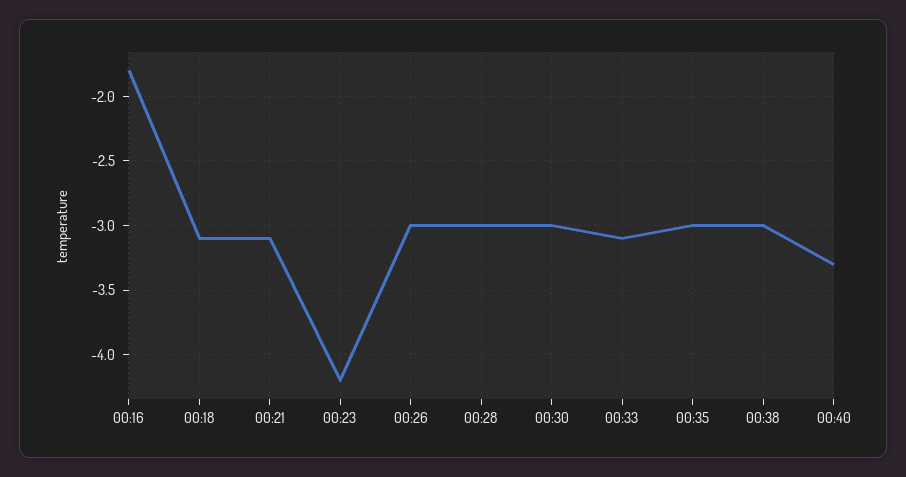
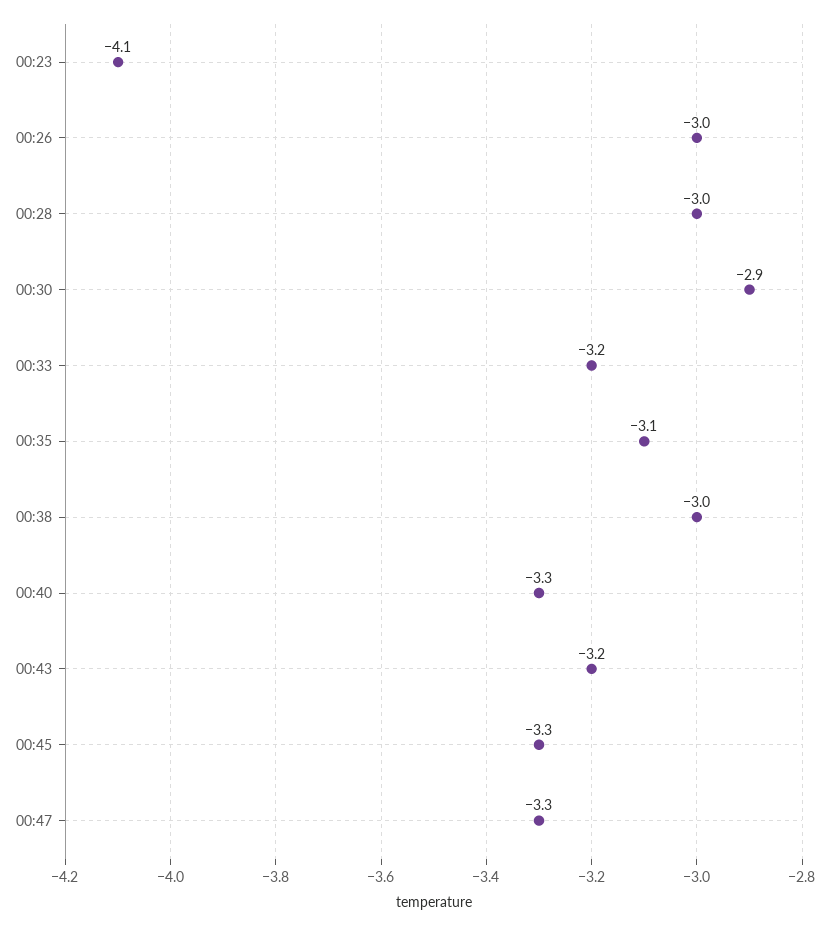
00:16: -1.8 -> none
00:18: -3.1 -> none
00:21: -3.1 -> none
00:23: -4.2 -> -4.1
00:30: -3 -> -2.9
00:33: -3.1 -> -3.2
00:35: -3 -> -3.1
00:43: none -> -3.2
00:45: none -> -3.3
00:47: none -> -3.3

